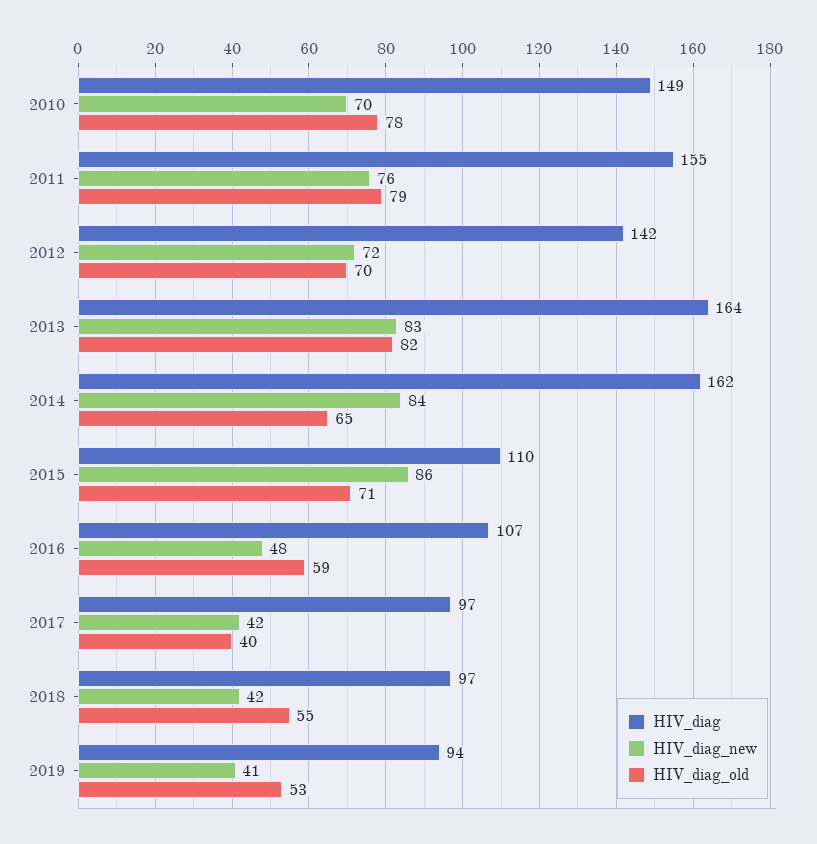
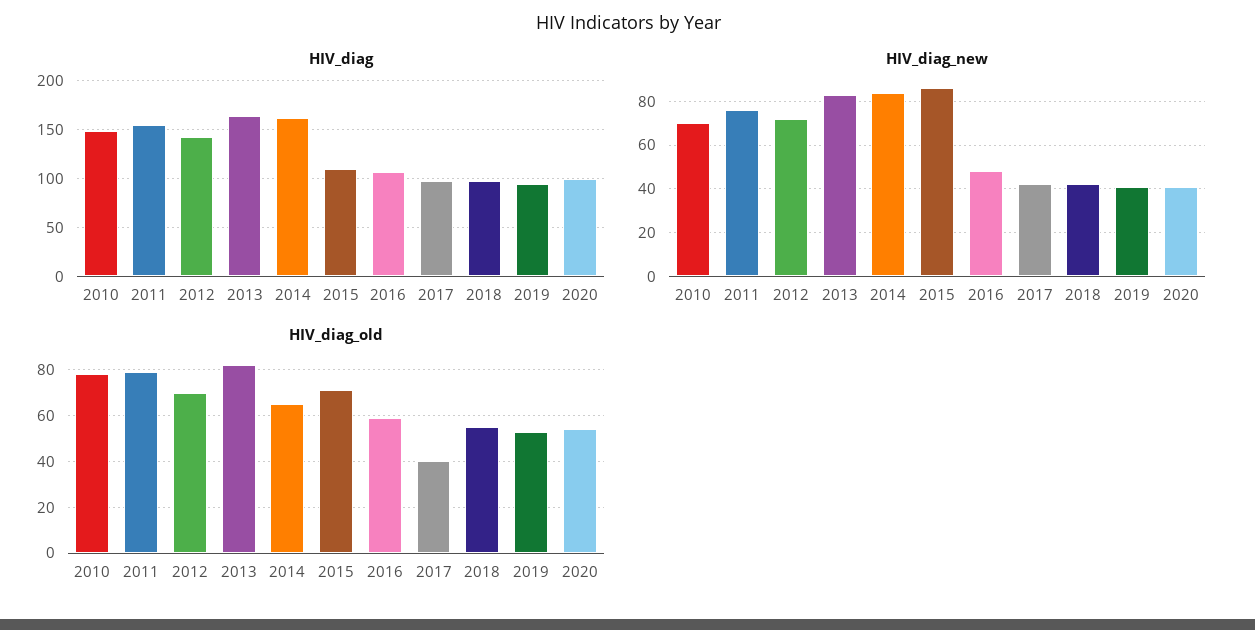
HIV_diag, 2020: none -> 100
HIV_diag_new, 2020: none -> 40
HIV_diag_old, 2020: none -> 55

